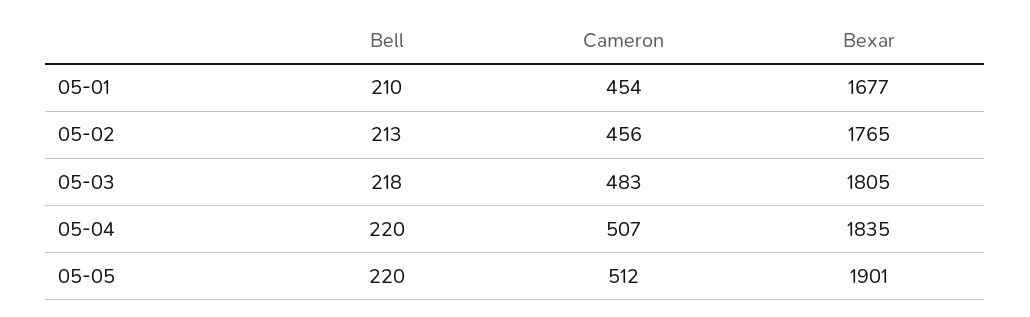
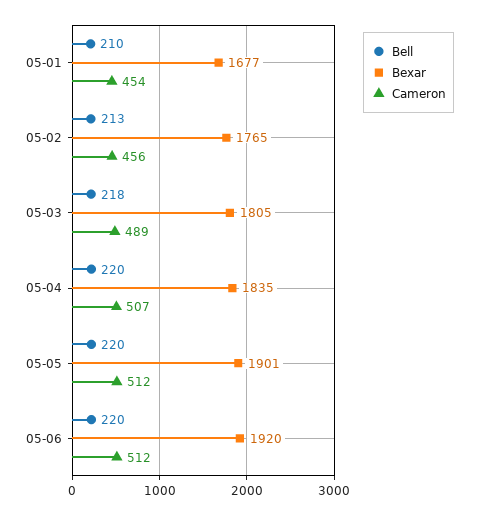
Cameron, 05-03: 483 -> 489
Bell, 05-06: none -> 220
Bexar, 05-06: none -> 1920
Cameron, 05-06: none -> 512

